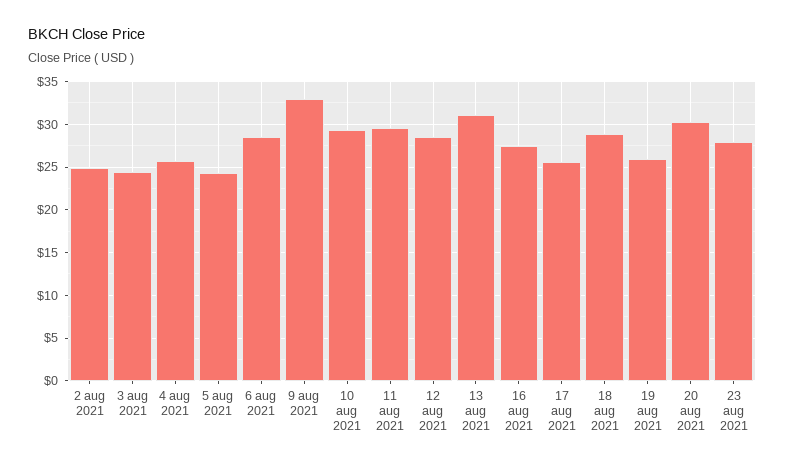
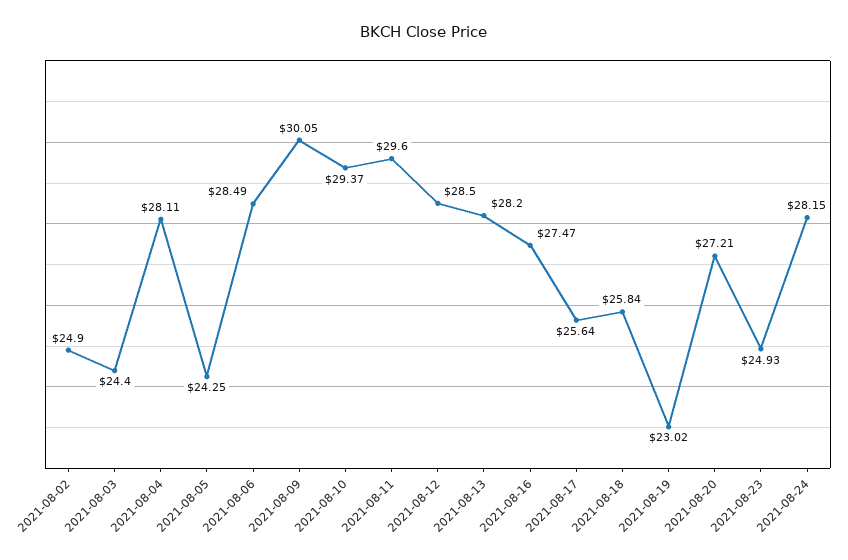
4 aug 2021: 26 -> 28.11
9 aug 2021: 33 -> 30.05
13 aug 2021: 31 -> 28.2
18 aug 2021: 29 -> 25.84
19 aug 2021: 26 -> 23.02
20 aug 2021: 30 -> 27.21
23 aug 2021: 28 -> 24.93
2021-08-24: none -> 28.15

